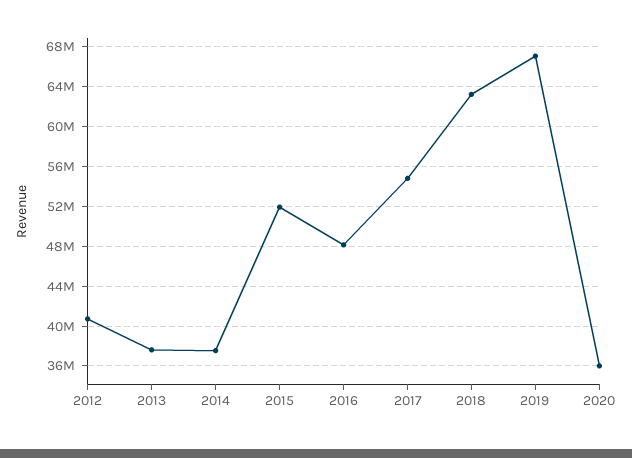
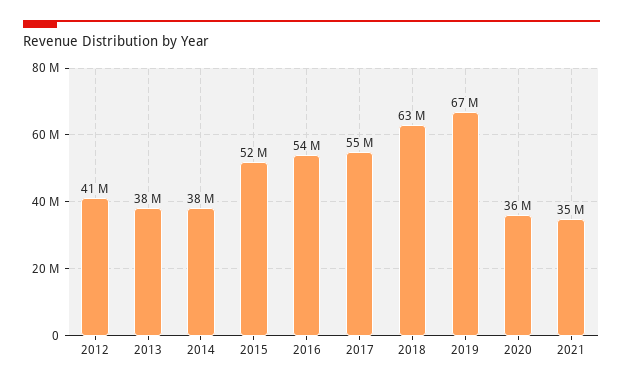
2016: 48000000 -> 54000000
2021: none -> 35000000

